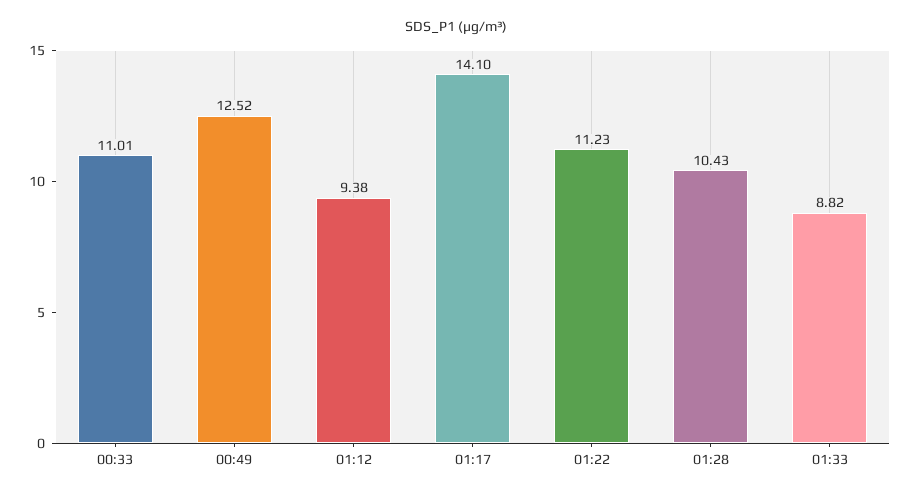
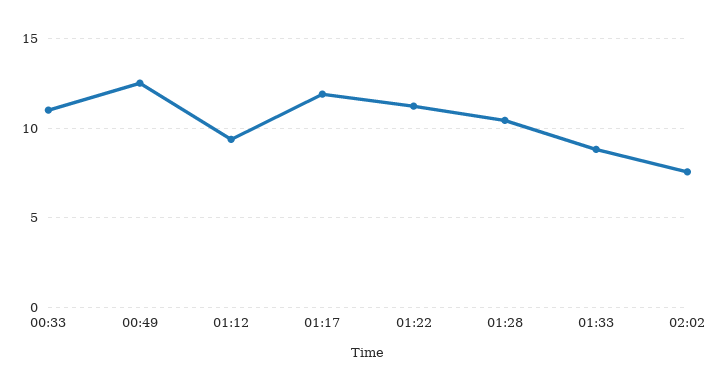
01:17: 14.1 -> 12
02:02: none -> 7.5

